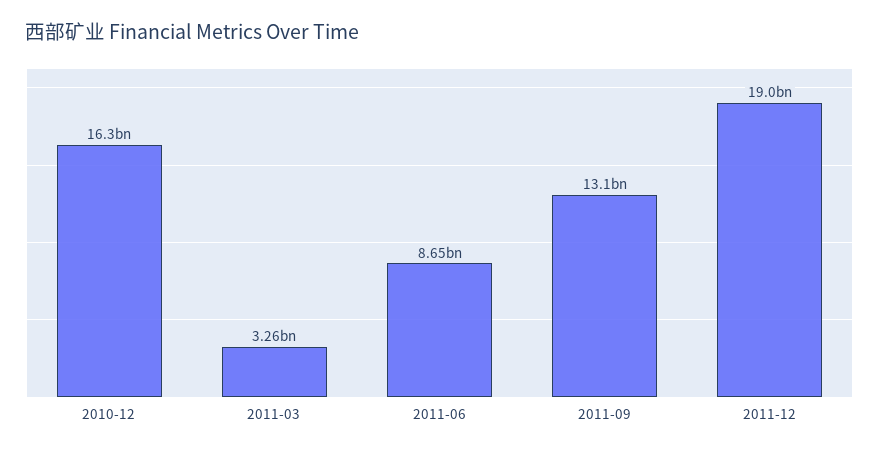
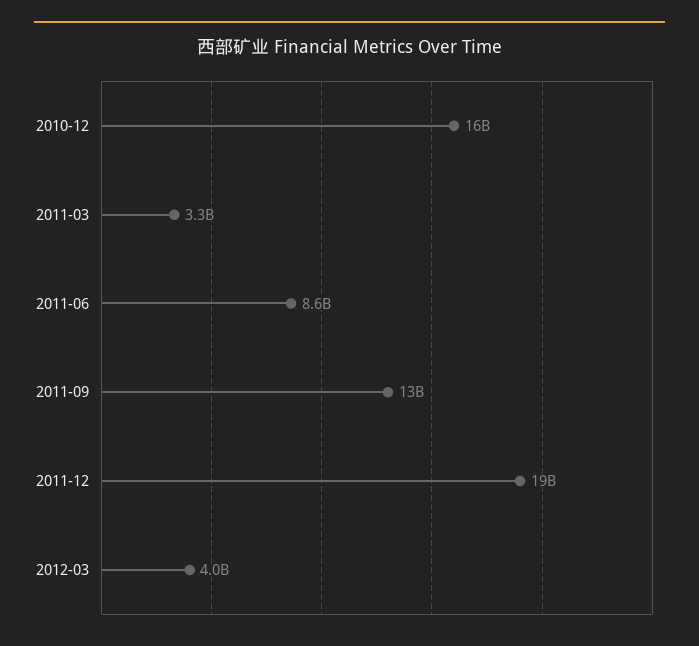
2012-03: none -> 4000000000

